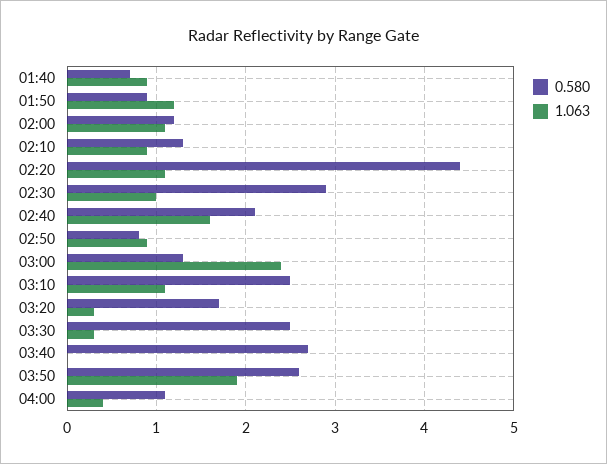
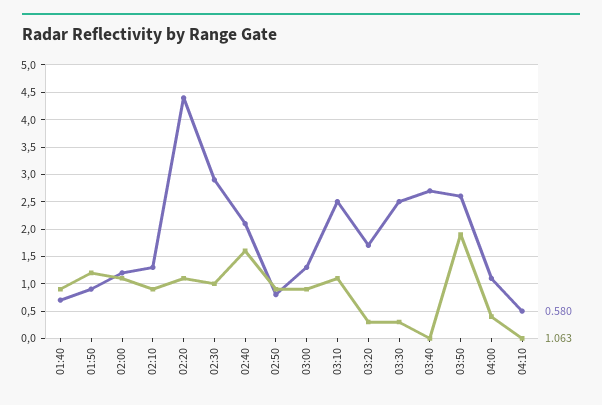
1.063, 03:00: 2.4 -> 1
0.580, 04:10: none -> 0.5
1.063, 04:10: none -> 0

